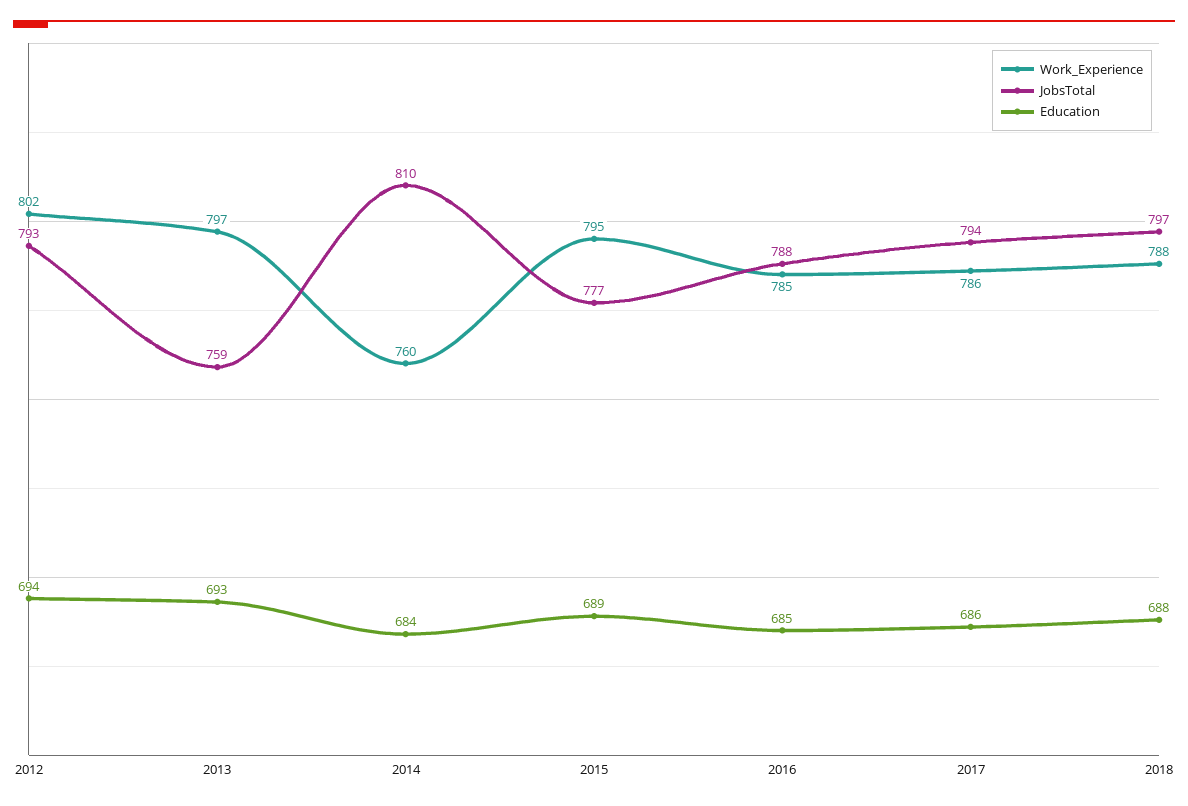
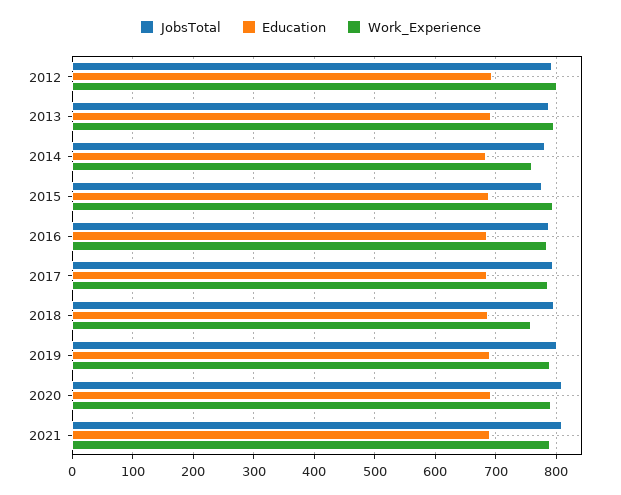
JobsTotal, 2013: 759 -> 790
JobsTotal, 2014: 810 -> 780
Work_Experience, 2018: 788 -> 760
JobsTotal, 2019: none -> 800
Education, 2019: none -> 690
Work_Experience, 2019: none -> 790
JobsTotal, 2020: none -> 810
Education, 2020: none -> 690
Work_Experience, 2020: none -> 790
JobsTotal, 2021: none -> 810
Education, 2021: none -> 690
Work_Experience, 2021: none -> 790

